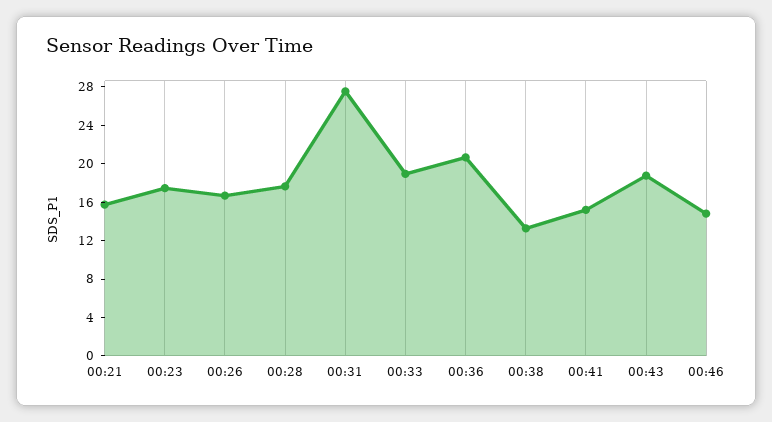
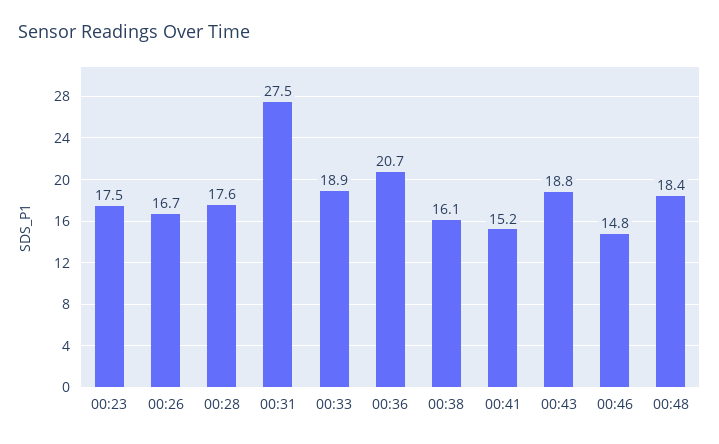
00:21: 16 -> none
00:38: 13 -> 16.1
00:48: none -> 18.4

